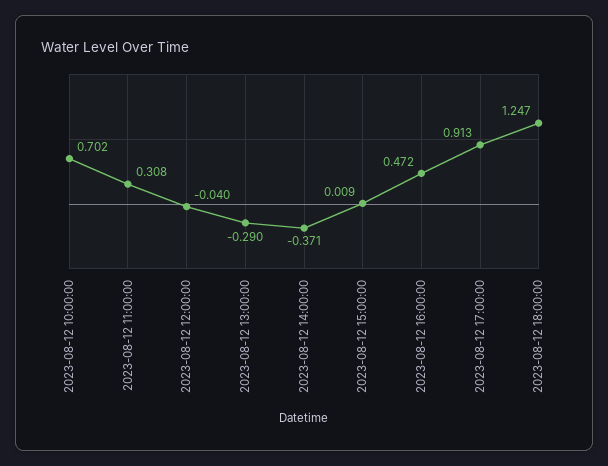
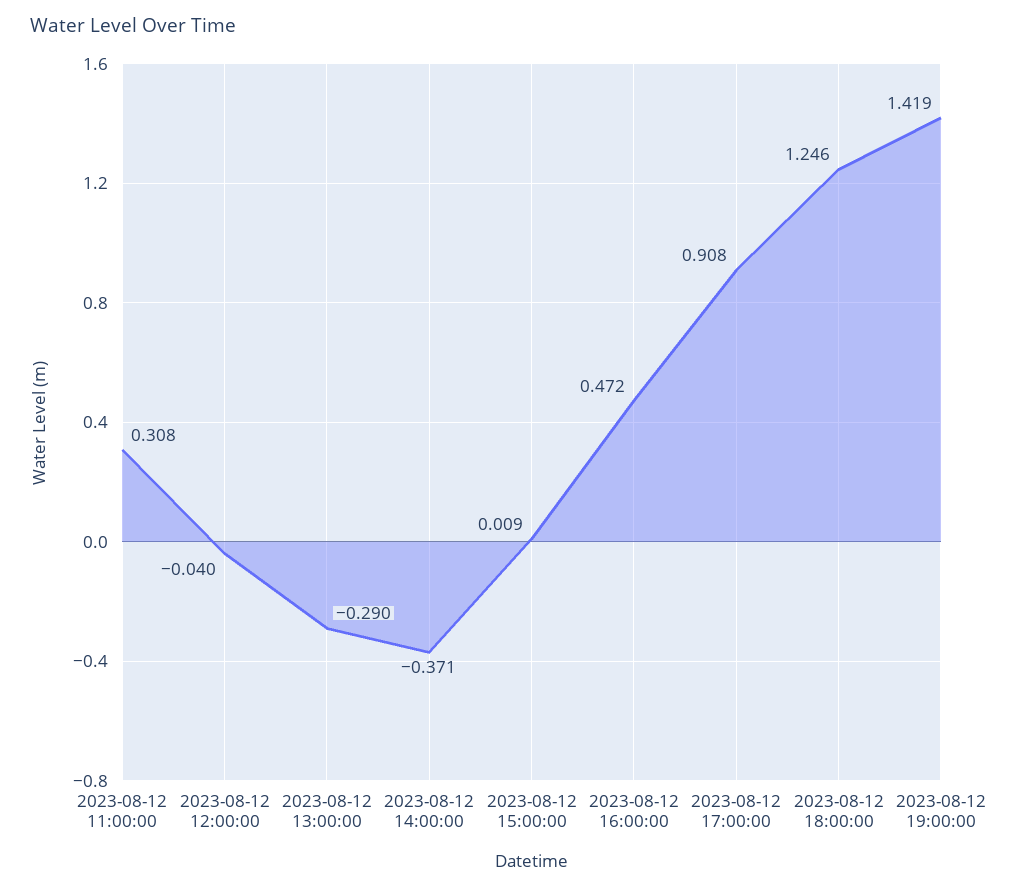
2023-08-12 10:00:00: 0.702 -> none
2023-08-12 17:00:00: 0.913 -> 0.908
2023-08-12 18:00:00: 1.247 -> 1.246
2023-08-12 19:00:00: none -> 1.419

